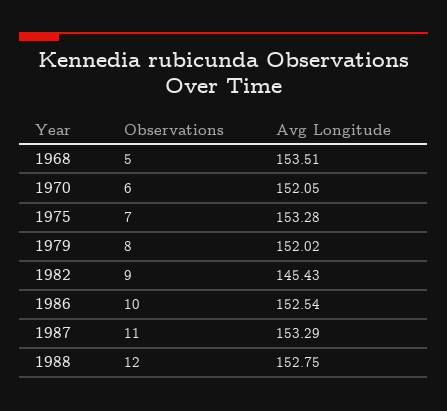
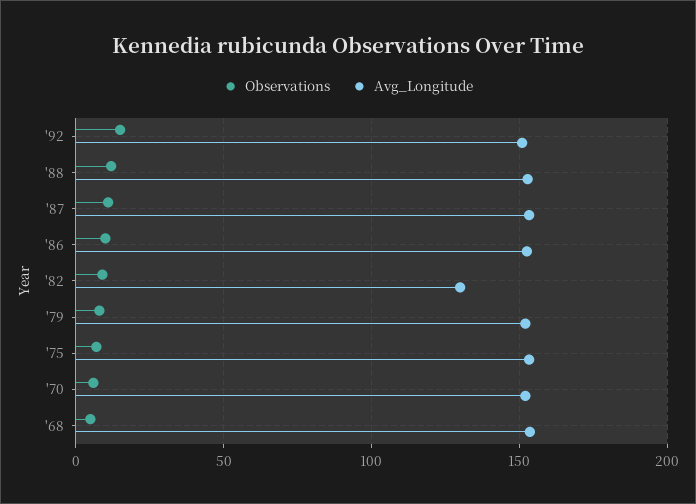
Avg Longitude, 1982: 145.43 -> 130
Observations, '92: none -> 15
Avg Longitude, '92: none -> 150

